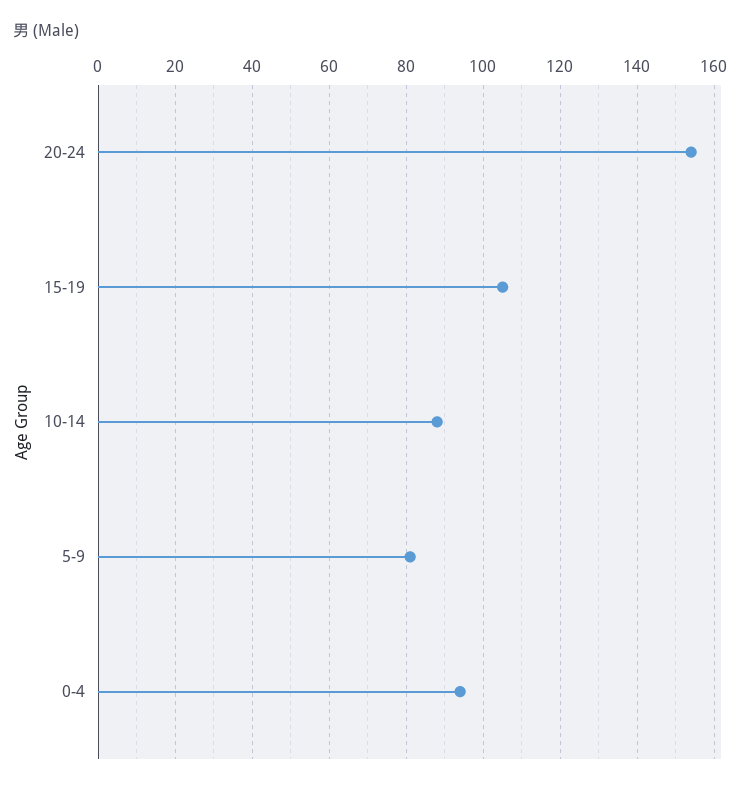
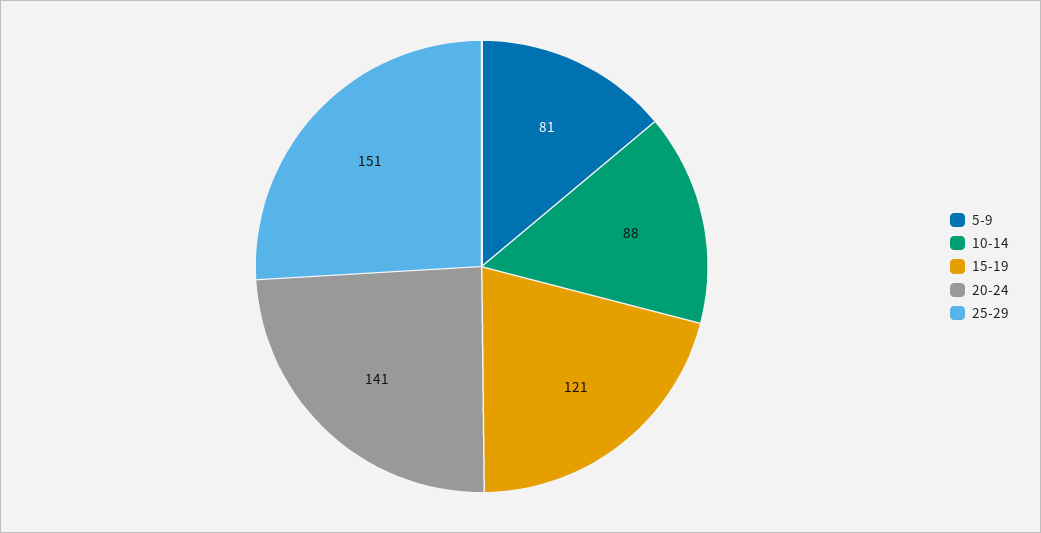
20-24: 155 -> 141
15-19: 105 -> 121
0-4: 95 -> none
25-29: none -> 151

